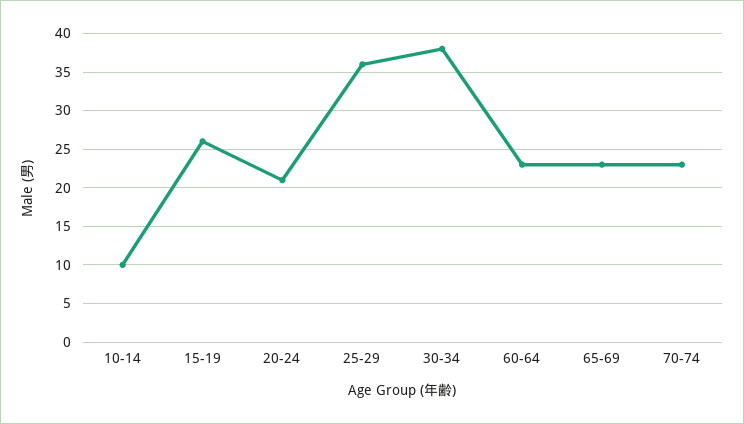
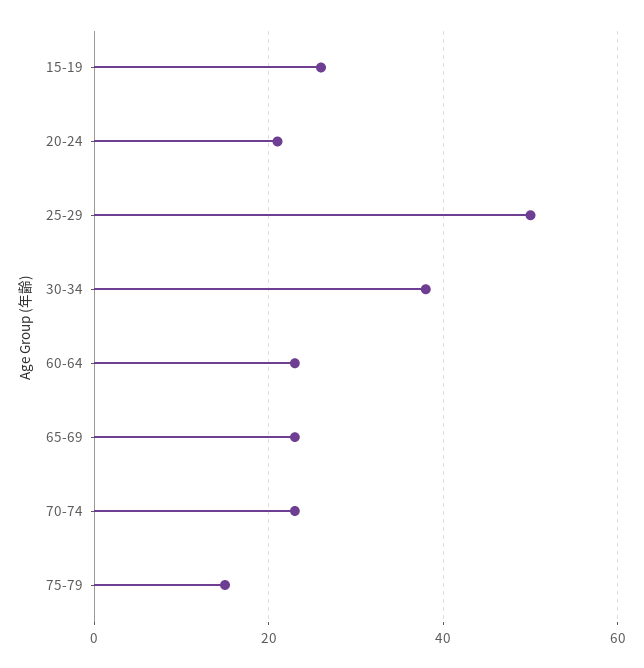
10-14: 10 -> none
25-29: 36 -> 50
75-79: none -> 15

